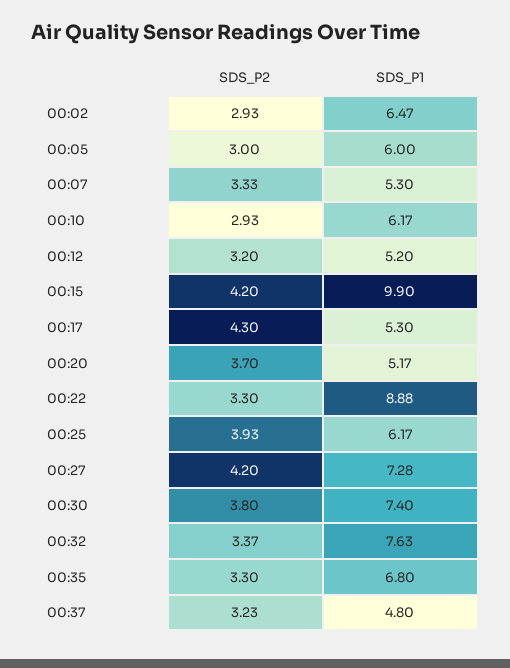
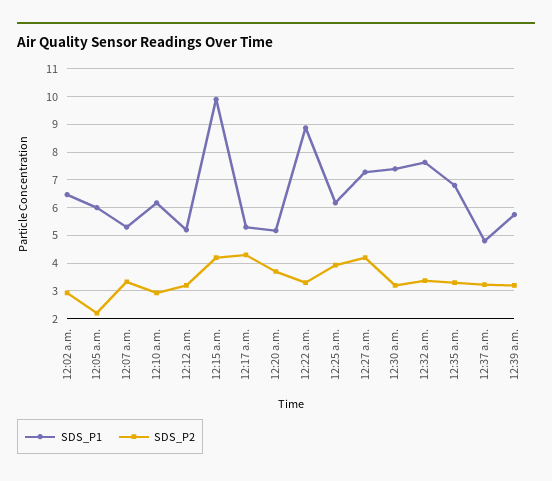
SDS_P2, 00:05: 3 -> 2.25
SDS_P2, 00:30: 3.8 -> 3.25
SDS_P1, 12:39 a.m.: none -> 5.75
SDS_P2, 12:39 a.m.: none -> 3.25

